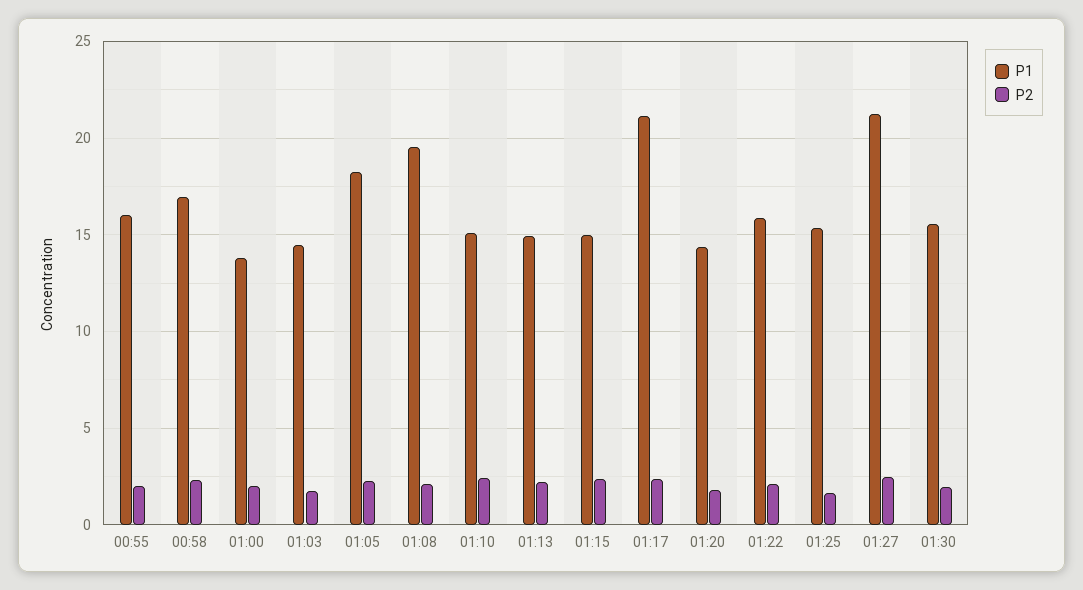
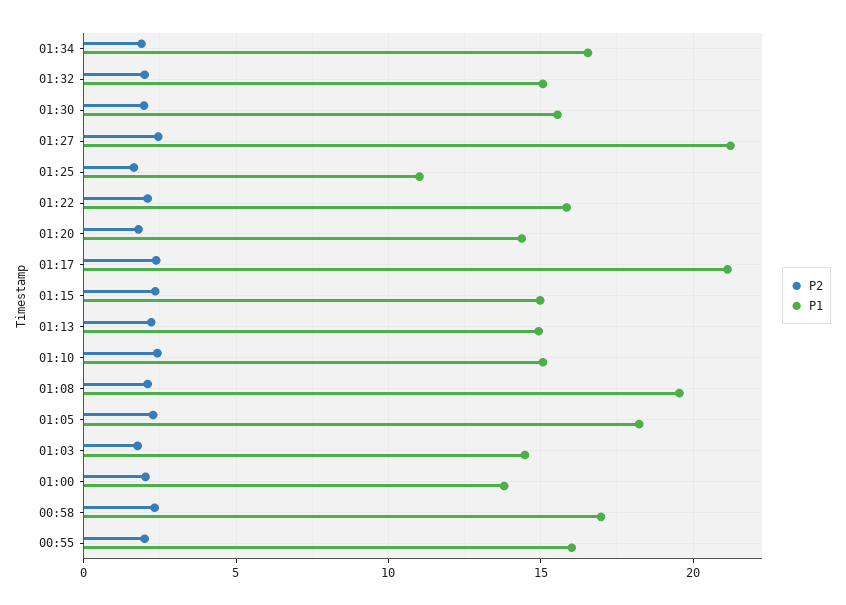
P1, 01:25: 15.5 -> 11
P2, 01:34: none -> 2
P1, 01:34: none -> 16.5
P2, 01:32: none -> 2
P1, 01:32: none -> 15

